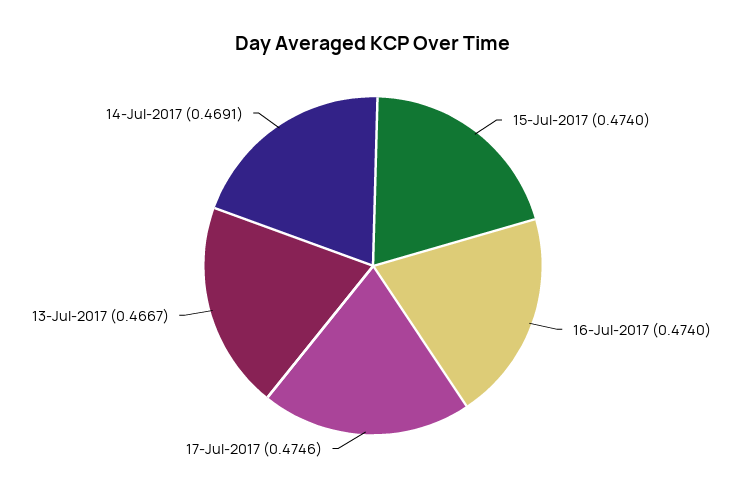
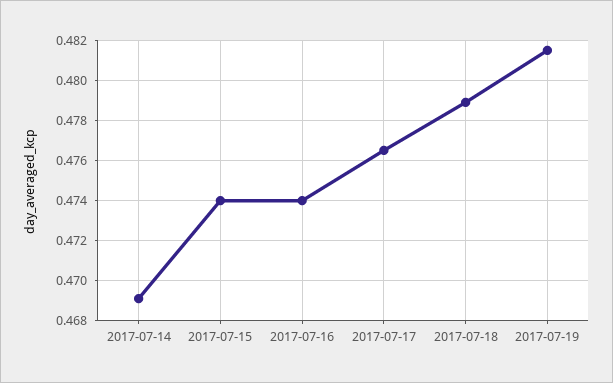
17-Jul-2017: 0.4746 -> 0.4765
13-Jul-2017: 0.4667 -> none
2017-07-18: none -> 0.479
2017-07-19: none -> 0.4815

